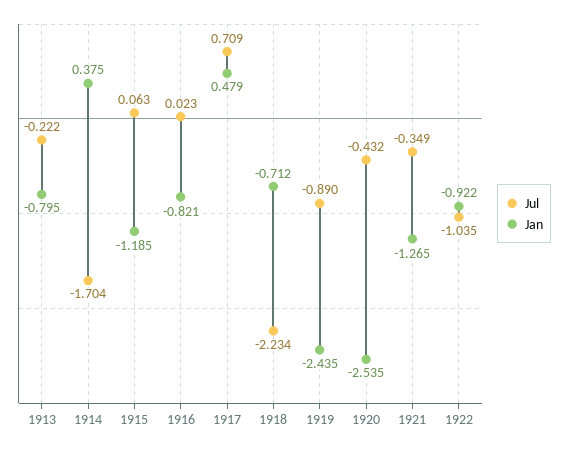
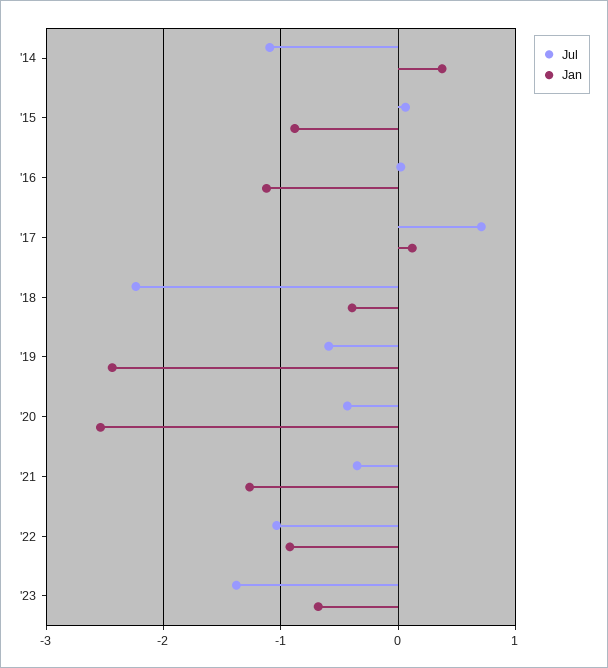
Jul, 1913: -0.222 -> none
Jan, 1913: -0.795 -> none
Jul, 1914: -1.704 -> -1.1
Jan, 1915: -1.185 -> -0.9
Jan, 1916: -0.821 -> -1.1
Jan, 1917: 0.479 -> 0.1
Jan, 1918: -0.712 -> -0.4
Jul, 1919: -0.89 -> -0.6
Jul, '23: none -> -1.4
Jan, '23: none -> -0.7

